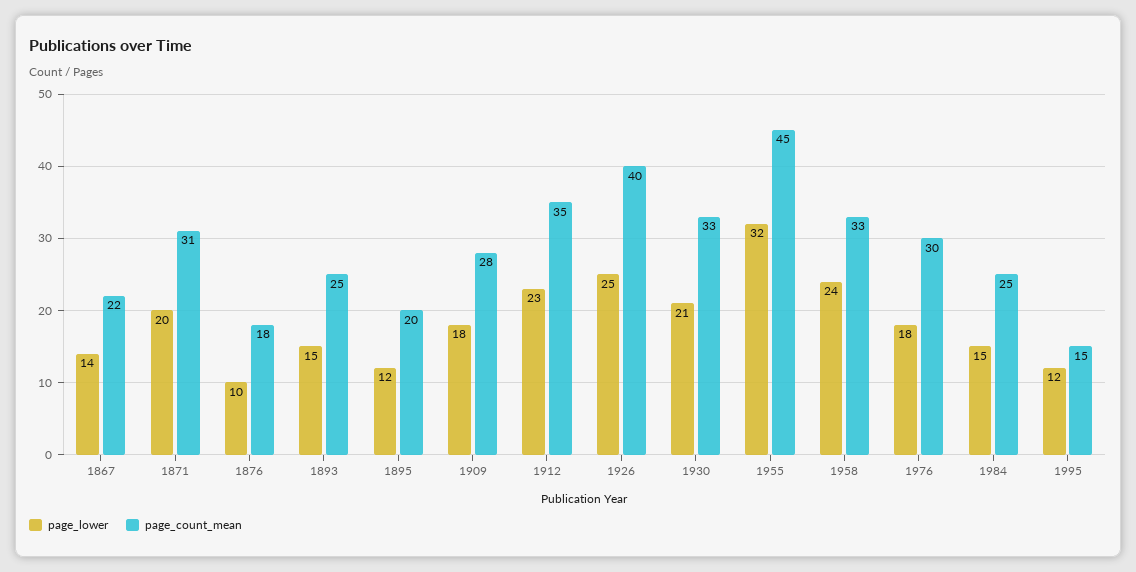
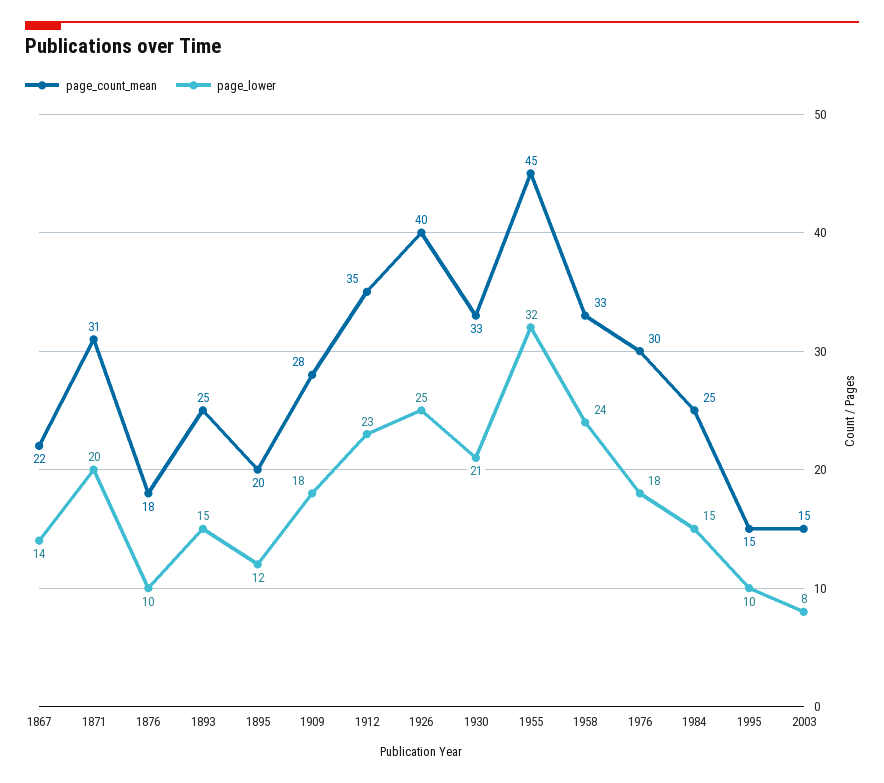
page_lower, 1995: 12 -> 10
page_count_mean, 2003: none -> 15
page_lower, 2003: none -> 8

